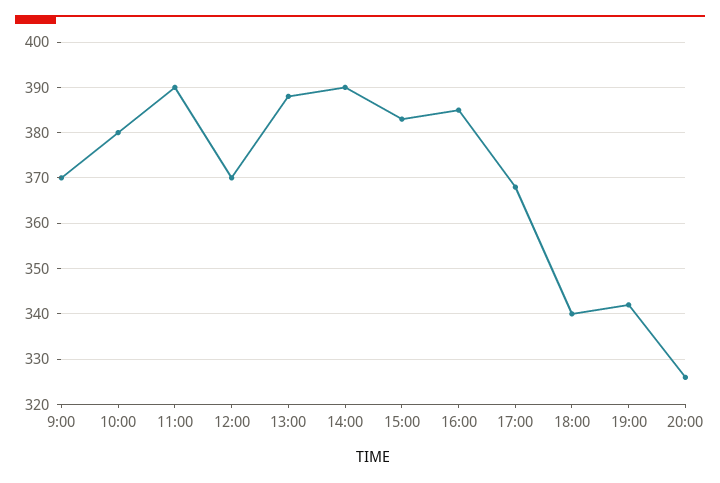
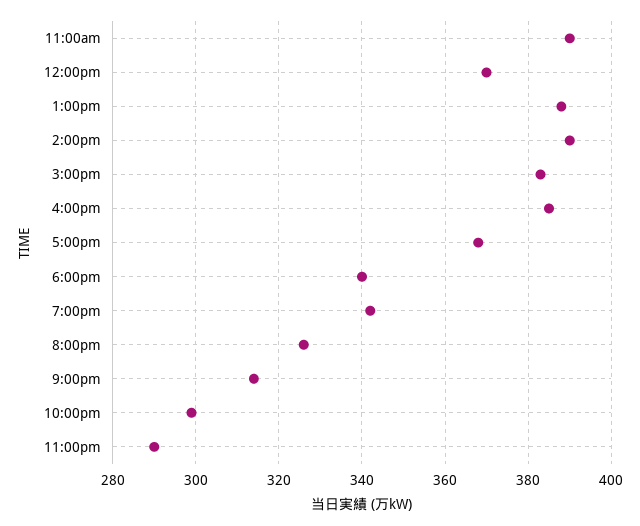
9:00: 370 -> none
10:00: 380 -> none
9:00pm: none -> 315
10:00pm: none -> 300
11:00pm: none -> 290

